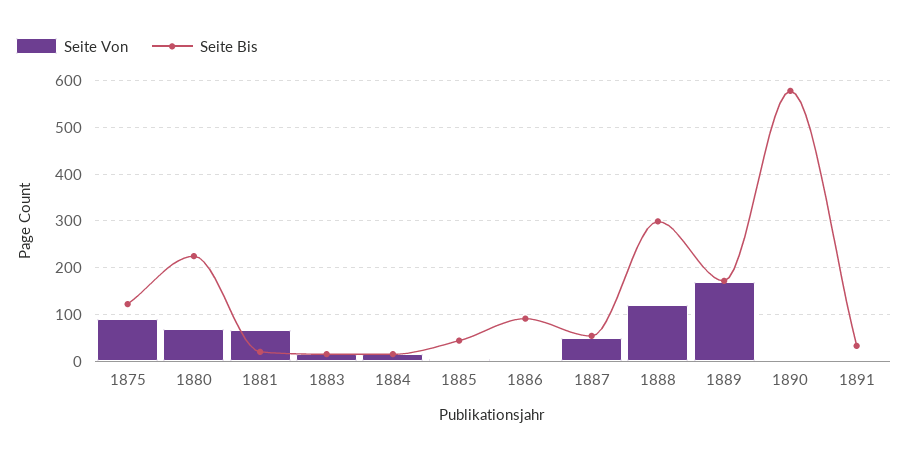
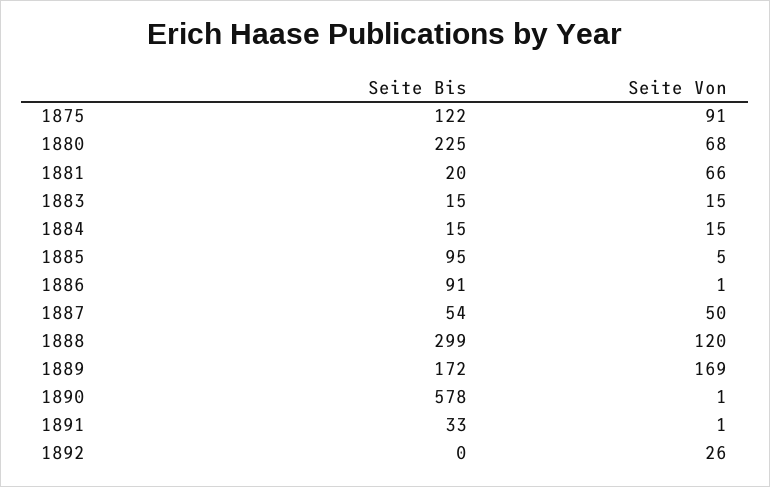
Seite Bis, 1885: 40 -> 95
Seite Bis, 1892: none -> 0
Seite Von, 1892: none -> 26

